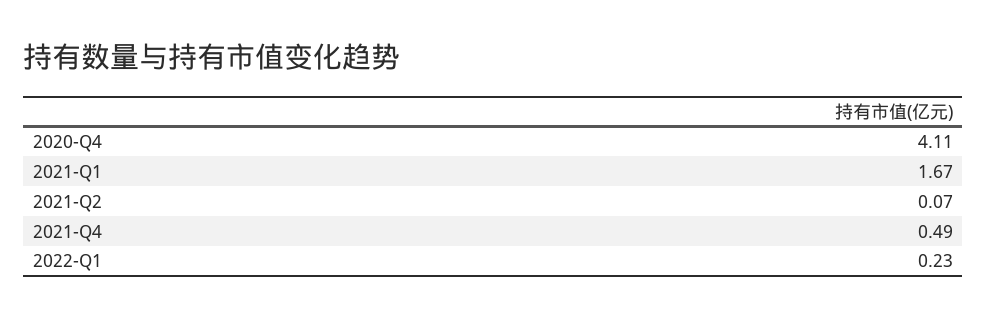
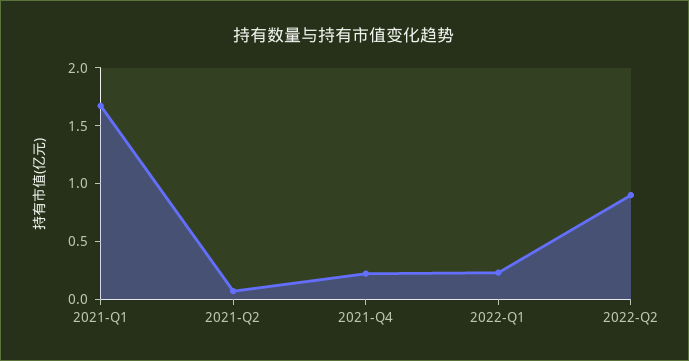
2020-Q4: 4.11 -> none
2021-Q4: 0.49 -> 0.2
2022-Q2: none -> 0.9

